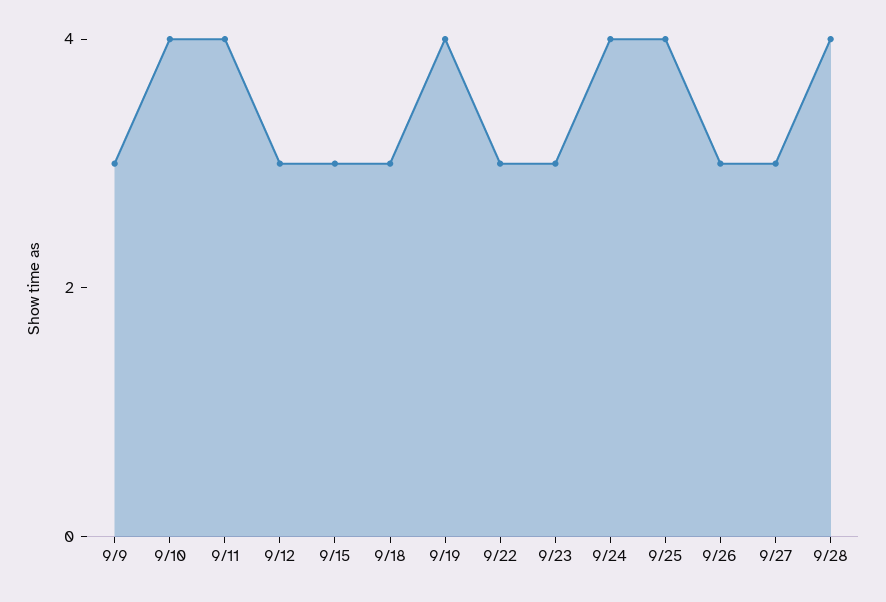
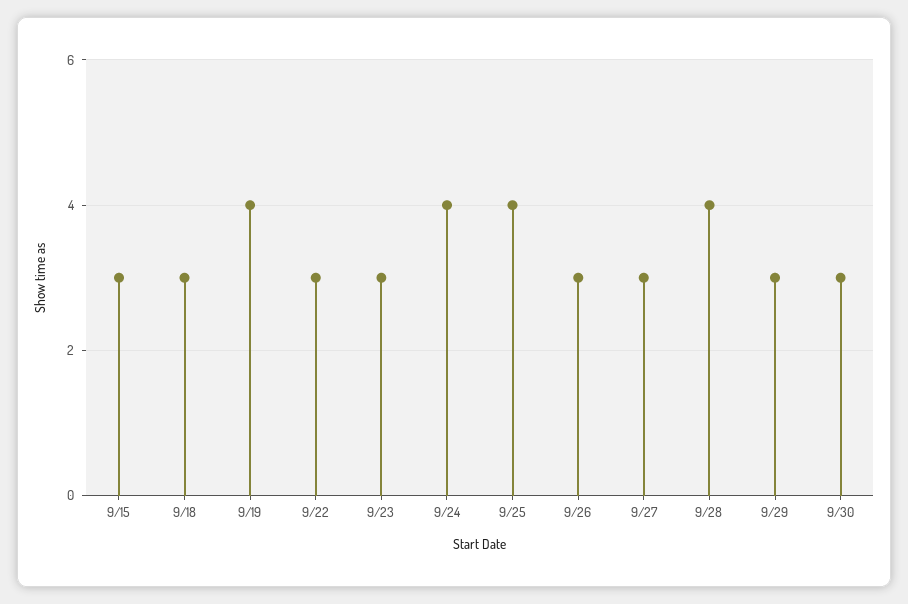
9/9: 3 -> none
9/10: 4 -> none
9/11: 4 -> none
9/12: 3 -> none
9/29: none -> 3
9/30: none -> 3

